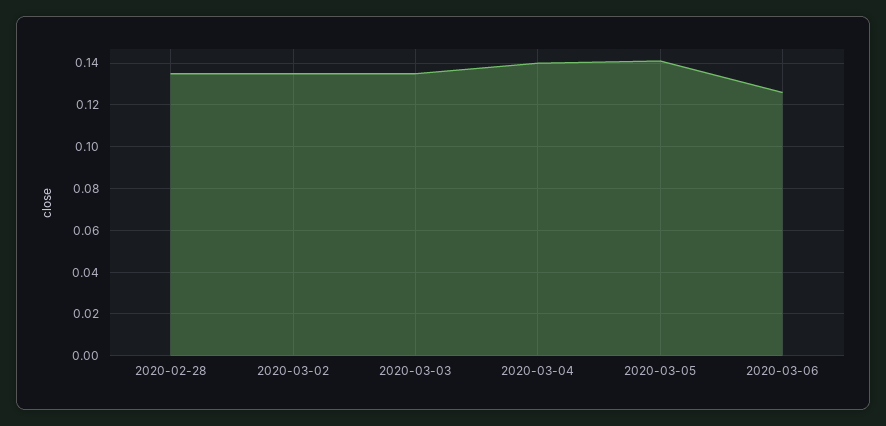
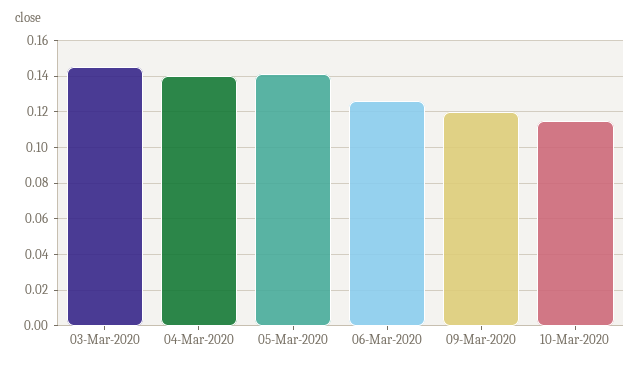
2020-02-28: 0.135 -> none
2020-03-02: 0.135 -> none
2020-03-03: 0.135 -> 0.145
09-Mar-2020: none -> 0.12
10-Mar-2020: none -> 0.115

